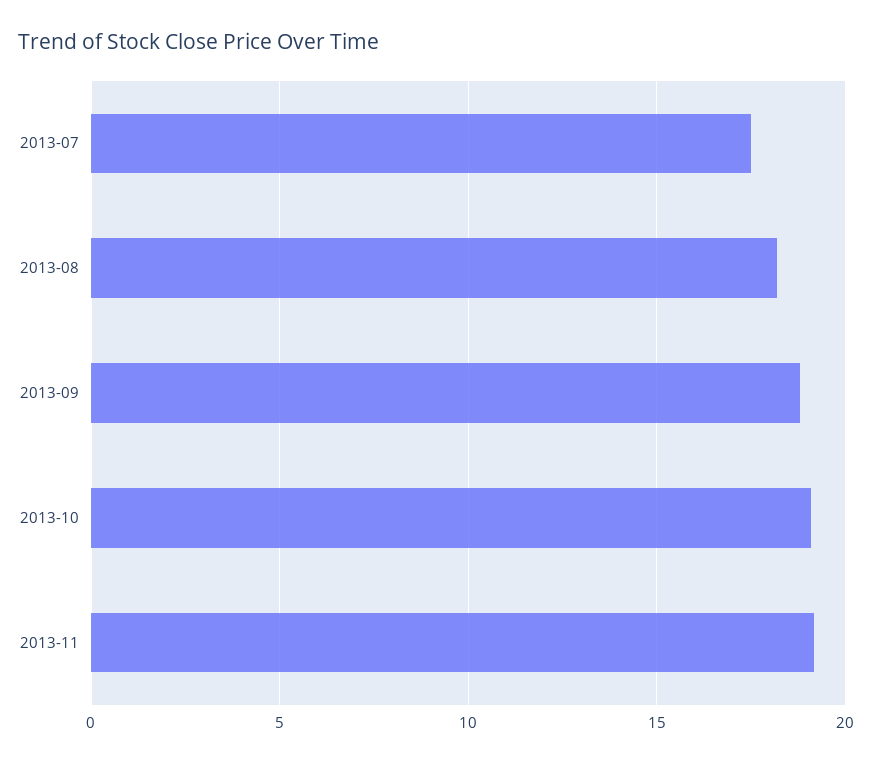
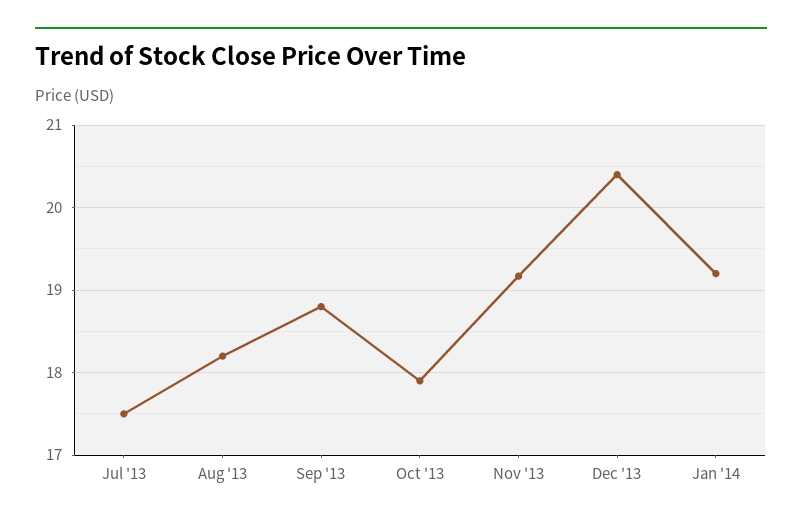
2013-10: 19 -> 17.9
Dec '13: none -> 20.4
Jan '14: none -> 19.2

